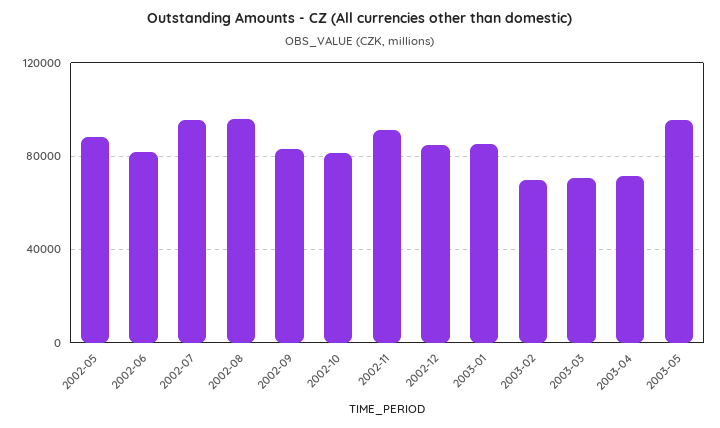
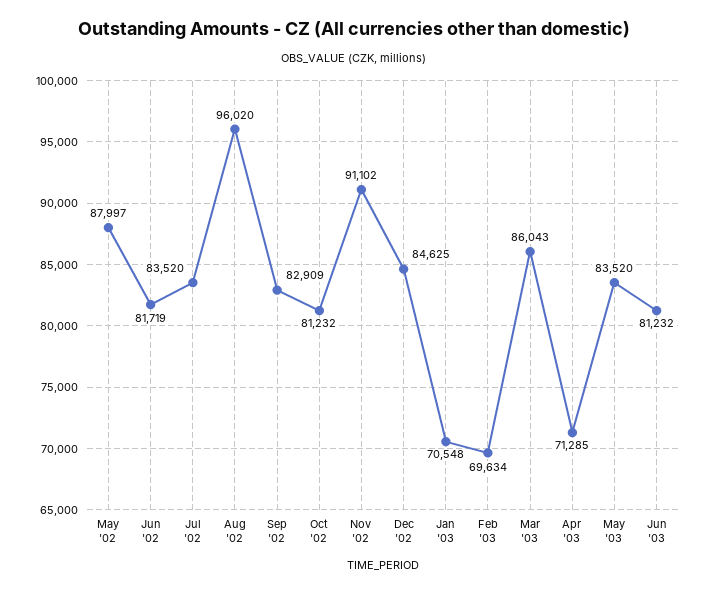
2002-07: 95000 -> 83520
2003-01: 85000 -> 70548
2003-03: 70000 -> 86043
2003-05: 95000 -> 83520
Jun '03: none -> 81232

